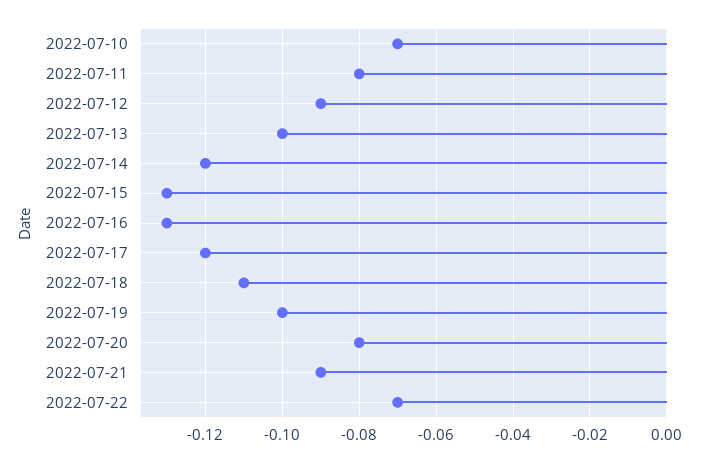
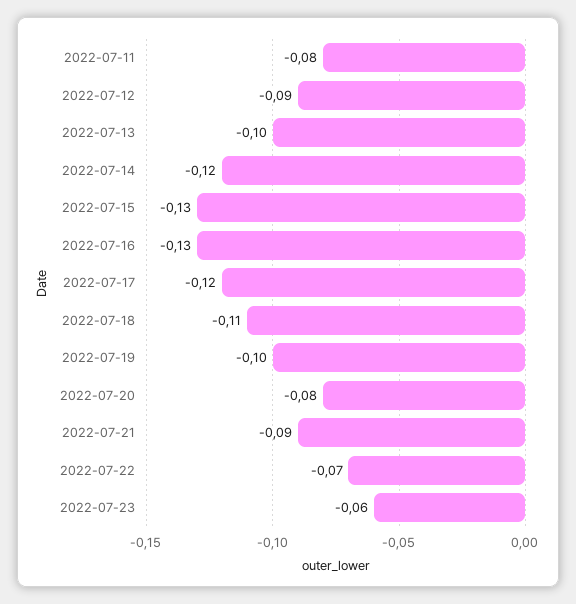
2022-07-10: -0.07 -> none
2022-07-23: none -> -0.06

